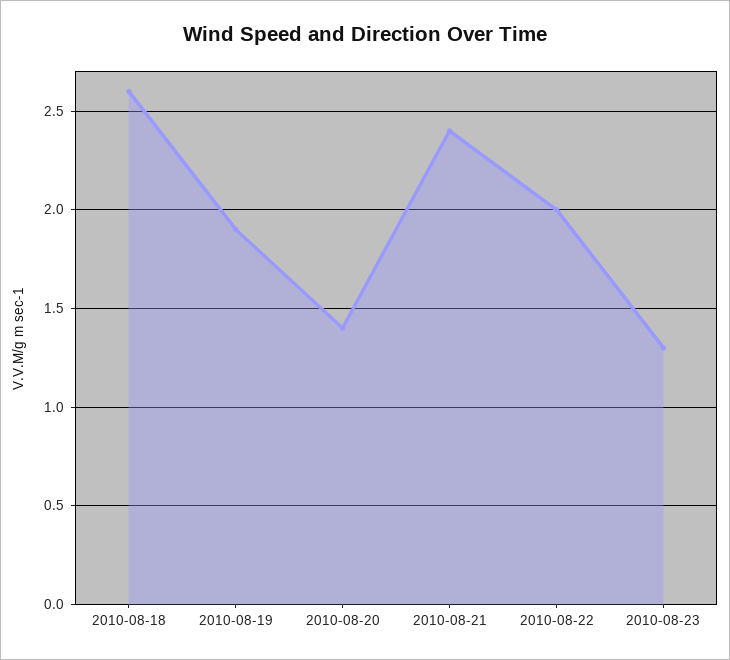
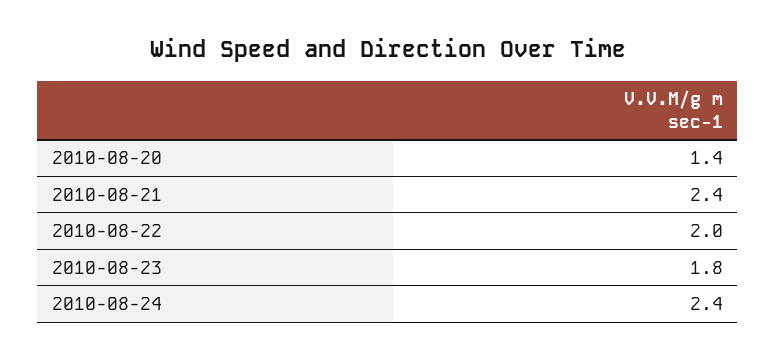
2010-08-18: 2.6 -> none
2010-08-19: 1.9 -> none
2010-08-23: 1.3 -> 1.8
2010-08-24: none -> 2.4

